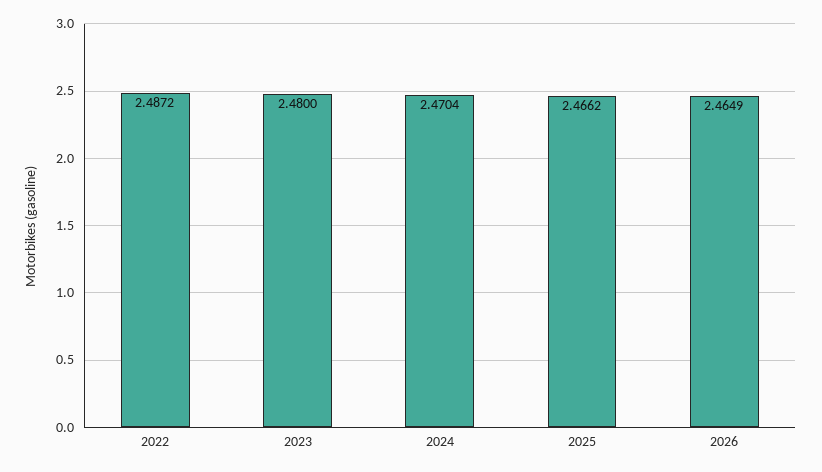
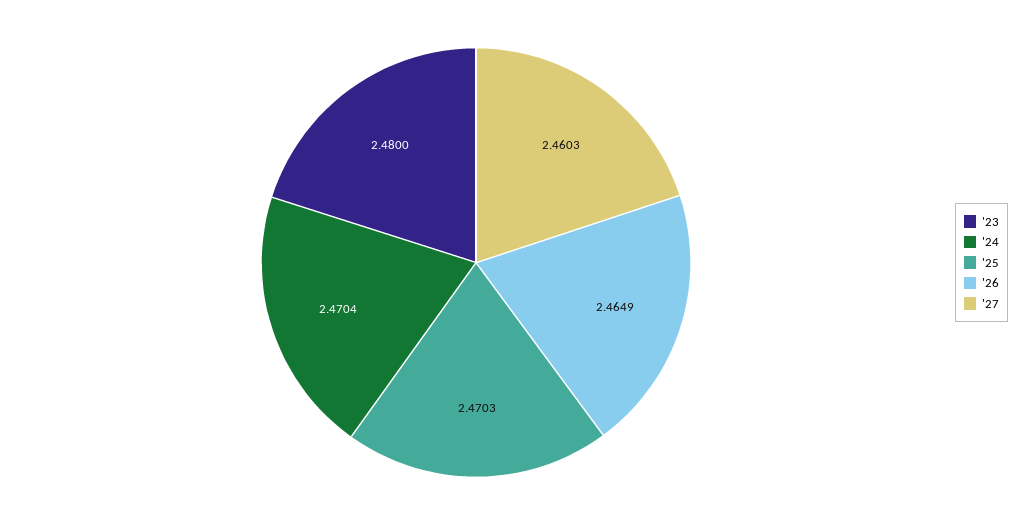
2022: 2.4872 -> none
2025: 2.4662 -> 2.4703
'27: none -> 2.4603

